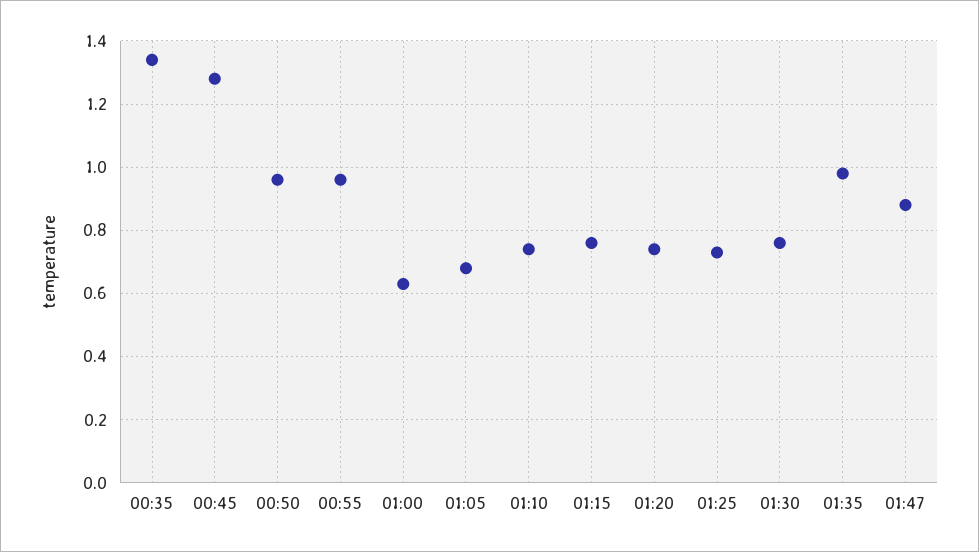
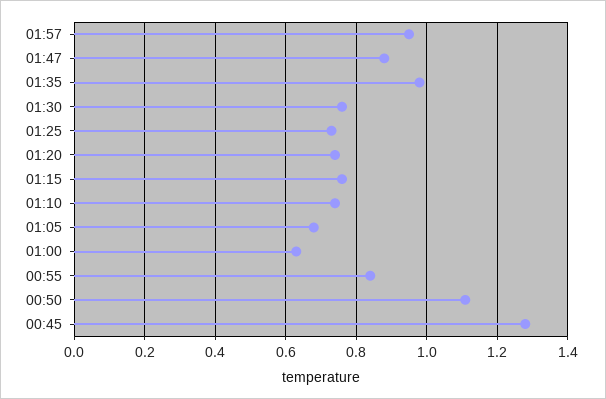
00:35: 1.35 -> none
00:50: 0.95 -> 1.1
00:55: 0.95 -> 0.85
01:57: none -> 0.95

